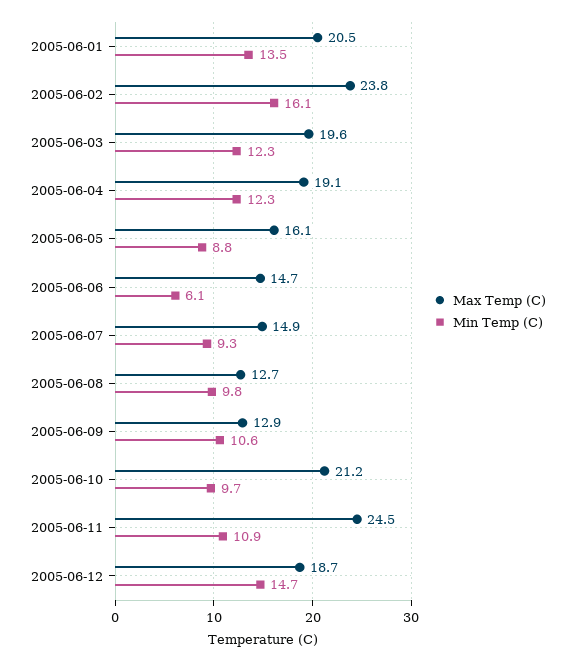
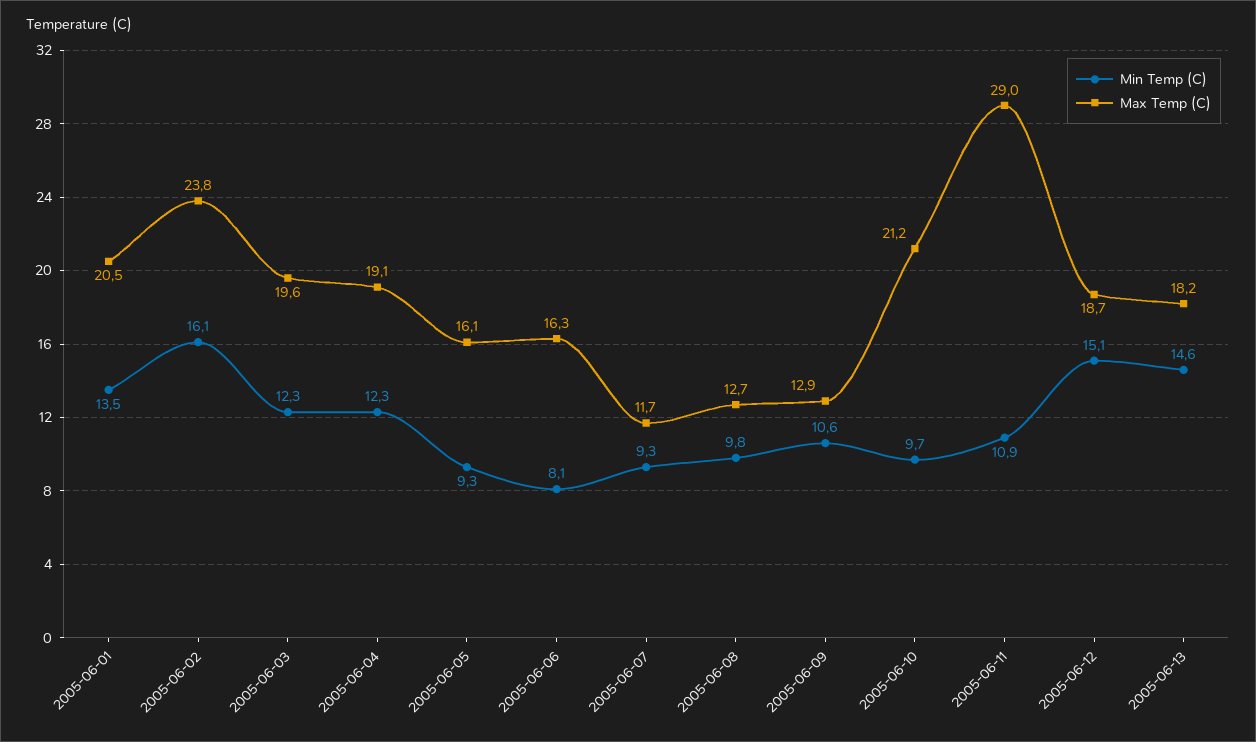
Min Temp (C), 2005-06-05: 8.8 -> 9.3
Max Temp (C), 2005-06-06: 14.7 -> 16.3
Min Temp (C), 2005-06-06: 6.1 -> 8.1
Max Temp (C), 2005-06-07: 14.9 -> 11.7
Max Temp (C), 2005-06-11: 24.5 -> 29
Min Temp (C), 2005-06-12: 14.7 -> 15.1
Min Temp (C), 2005-06-13: none -> 14.6
Max Temp (C), 2005-06-13: none -> 18.2

